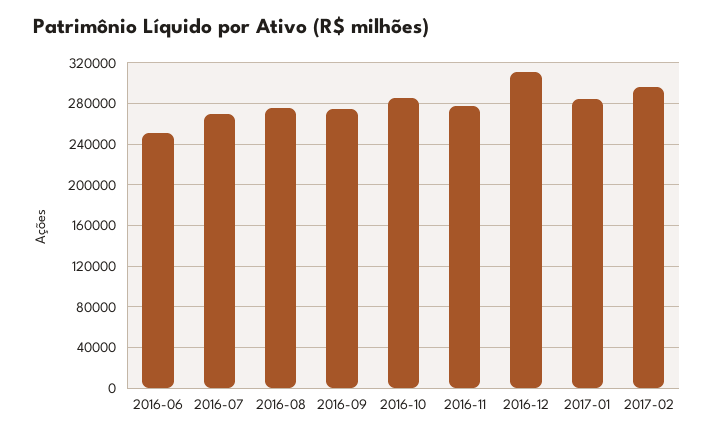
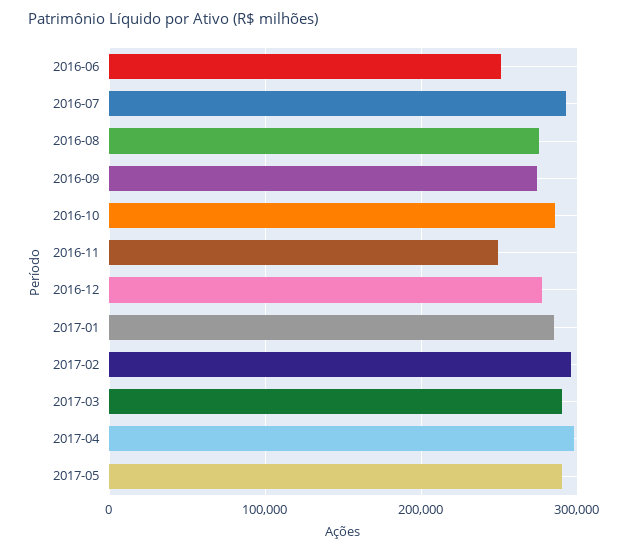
2016-07: 270000 -> 290000
2016-11: 280000 -> 250000
2016-12: 310000 -> 280000
2017-03: none -> 290000
2017-04: none -> 300000
2017-05: none -> 290000

